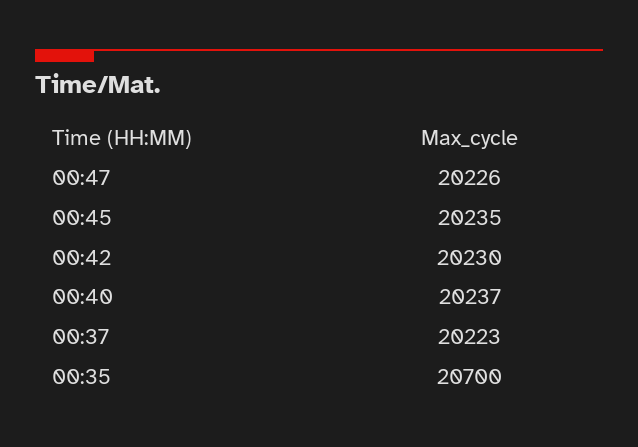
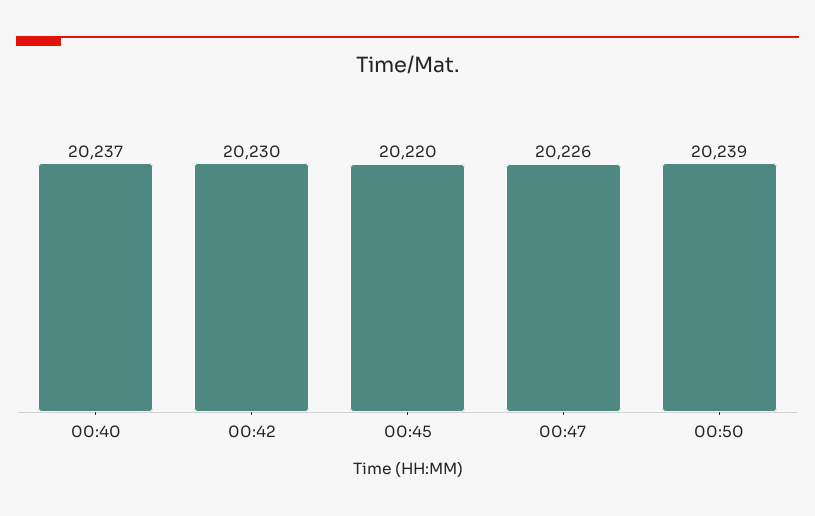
00:45: 20235 -> 20220
00:37: 20223 -> none
00:35: 20700 -> none
00:50: none -> 20239

